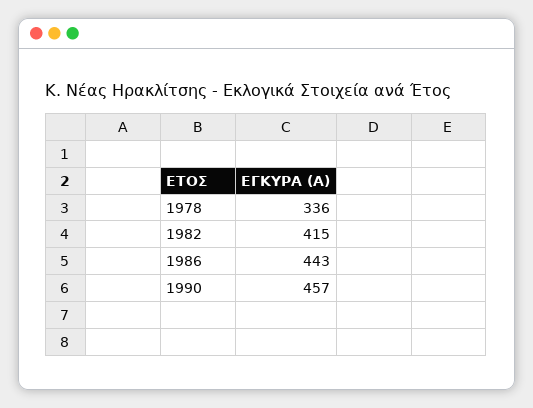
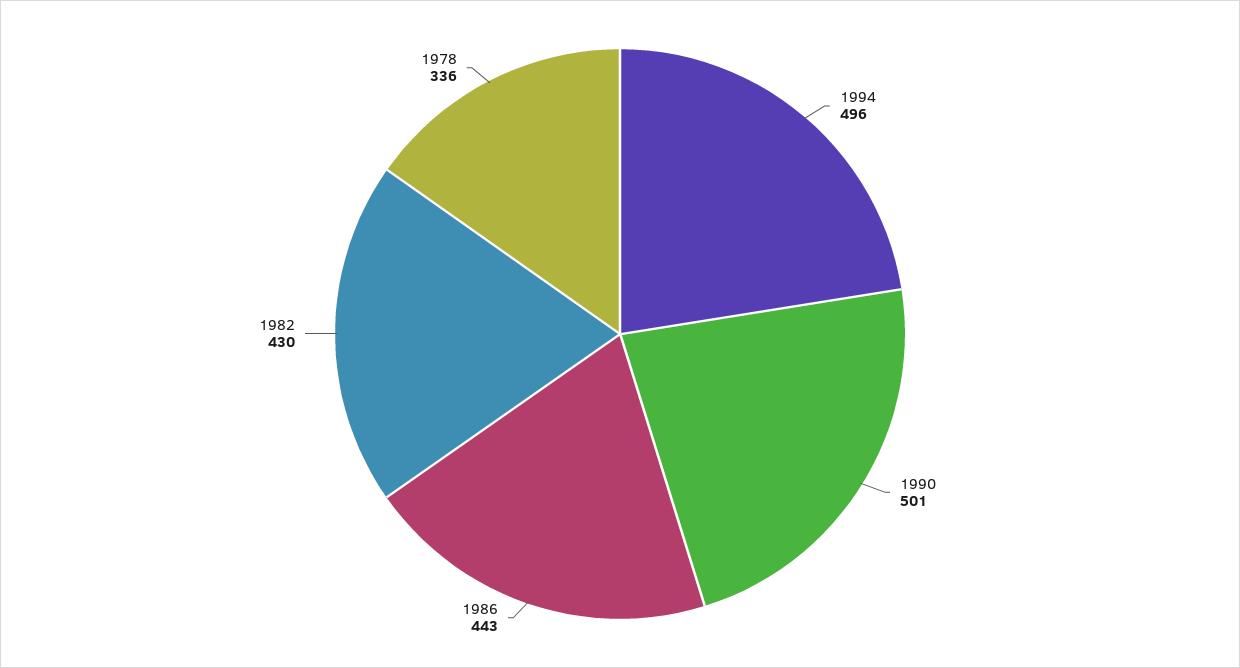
1982: 415 -> 430
1990: 457 -> 501
1994: none -> 496

